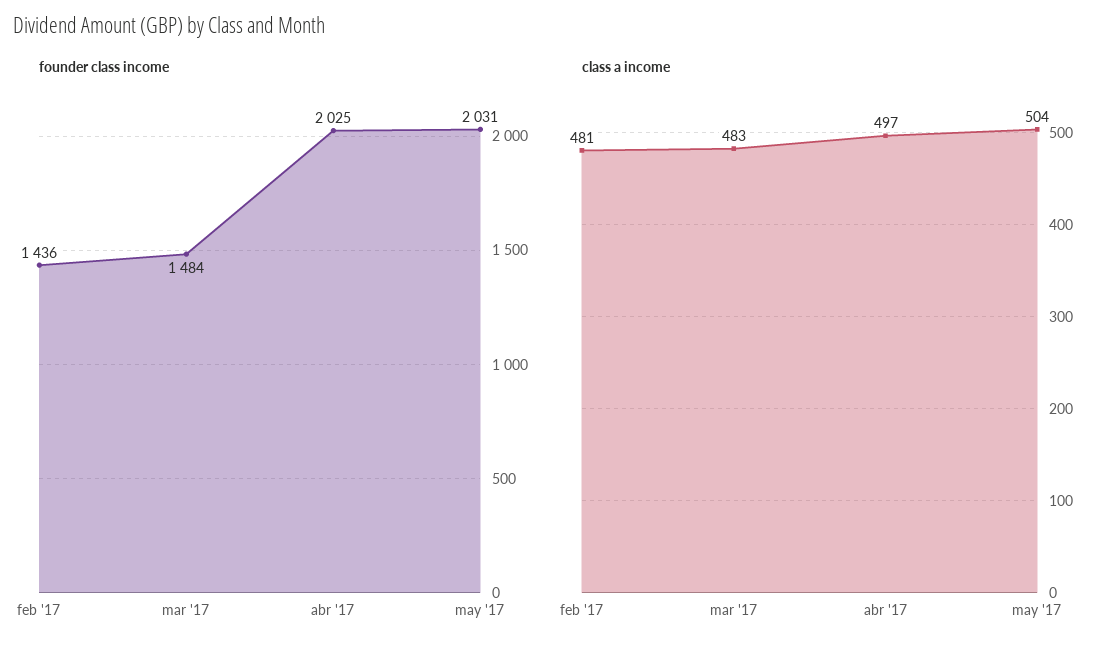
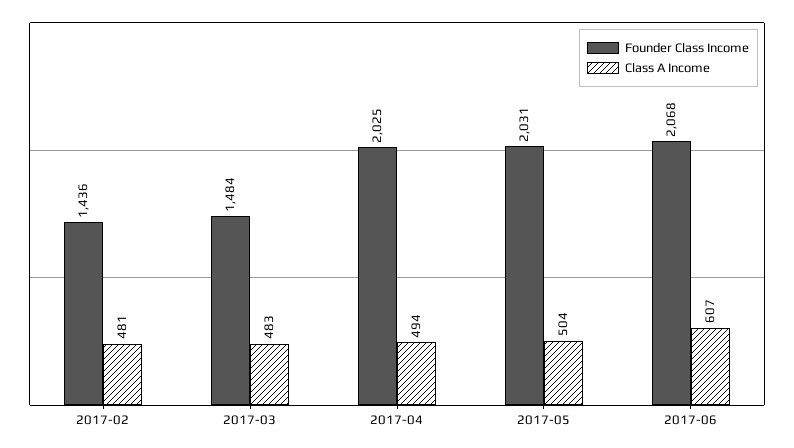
class a income, abr '17: 497 -> 494
founder class income, 2017-06: none -> 2068
class a income, 2017-06: none -> 607

